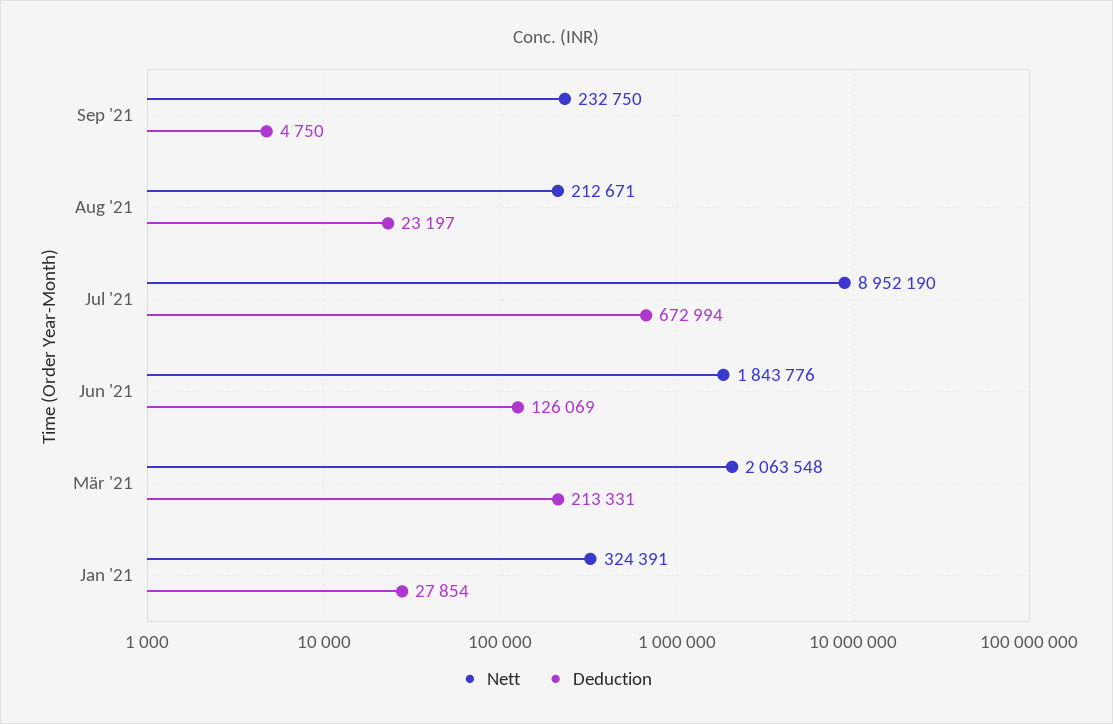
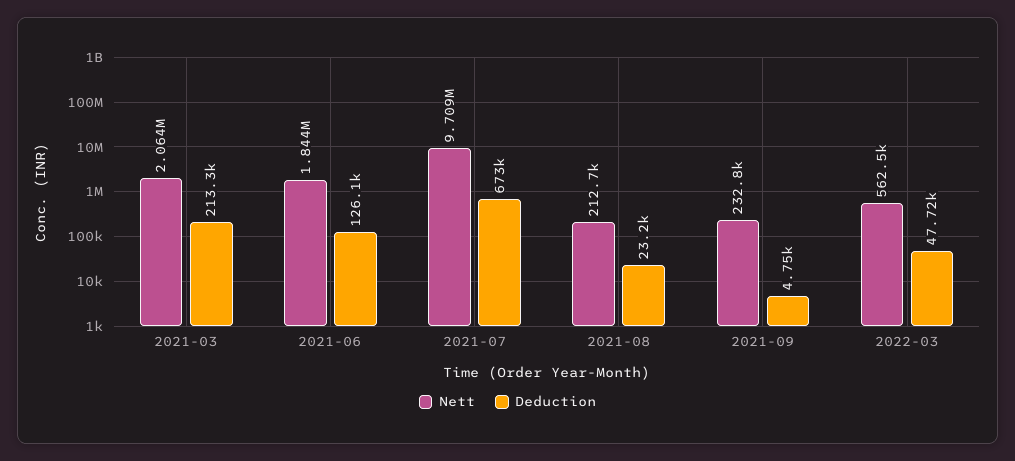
Nett, Jul '21: 8952190 -> 9709000
Nett, Jan '21: 324391 -> none
Deduction, Jan '21: 27854 -> none
Nett, 2022-03: none -> 562500
Deduction, 2022-03: none -> 47720

